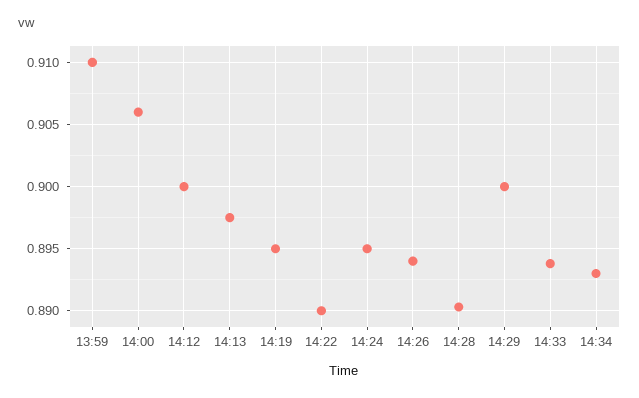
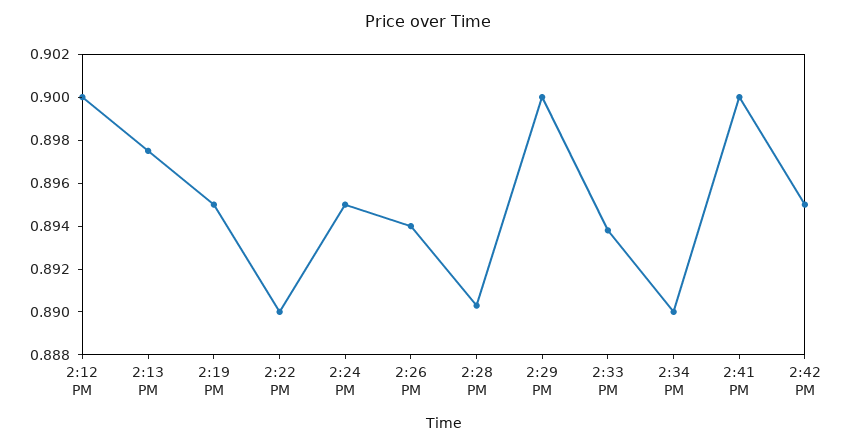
13:59: 0.91 -> none
14:00: 0.906 -> none
14:34: 0.893 -> 0.89
2:41 PM: none -> 0.9
2:42 PM: none -> 0.895

